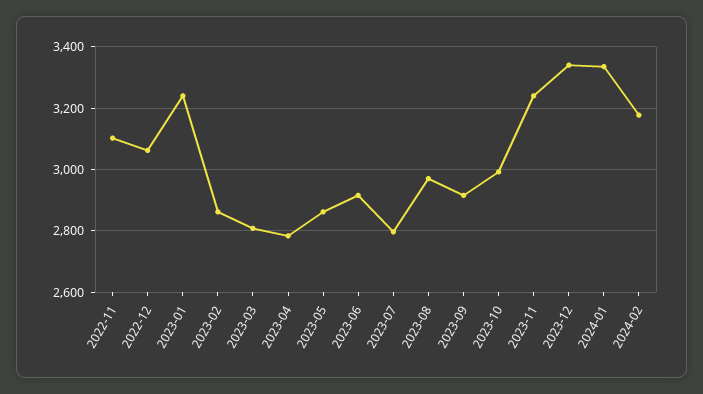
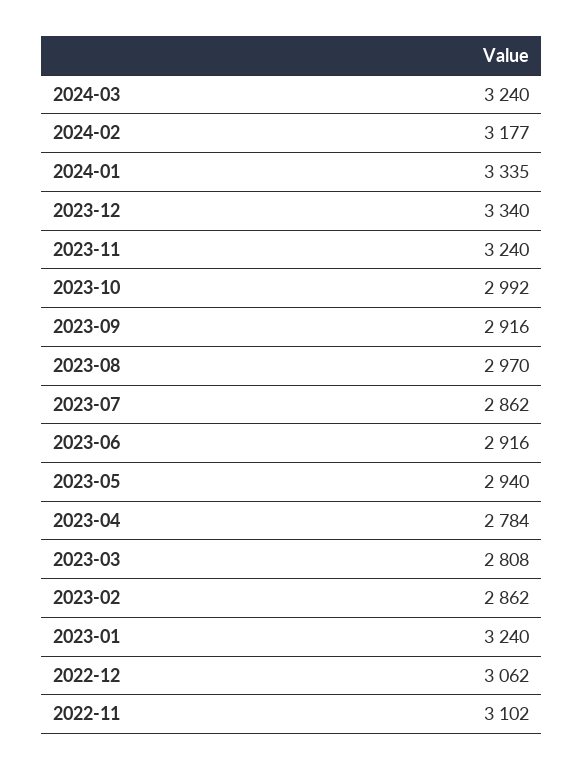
2023-05: 2860 -> 2940
2023-07: 2800 -> 2862
2024-03: none -> 3240

